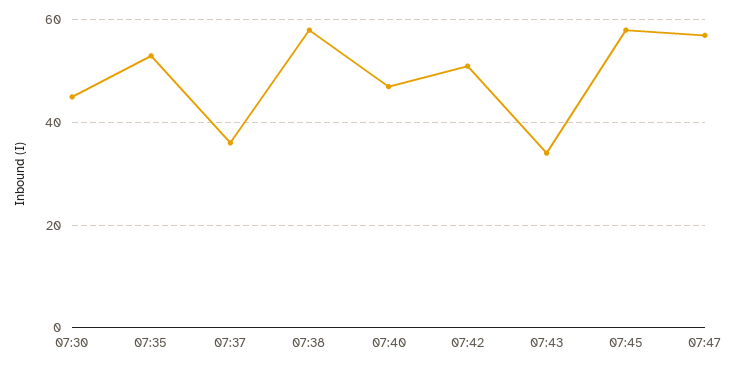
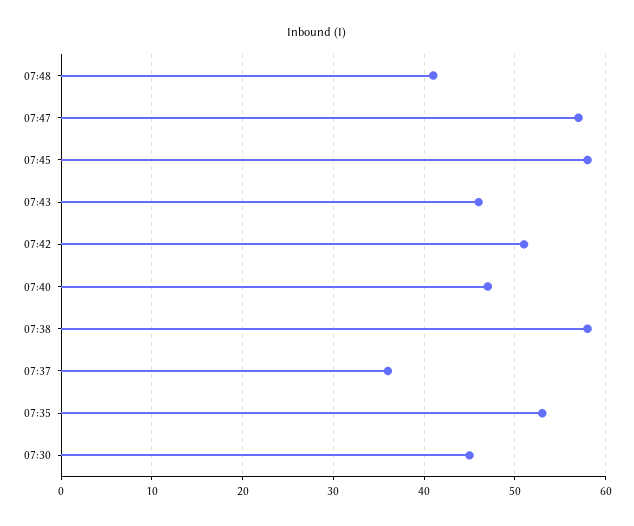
07:43: 35 -> 46
07:48: none -> 41

